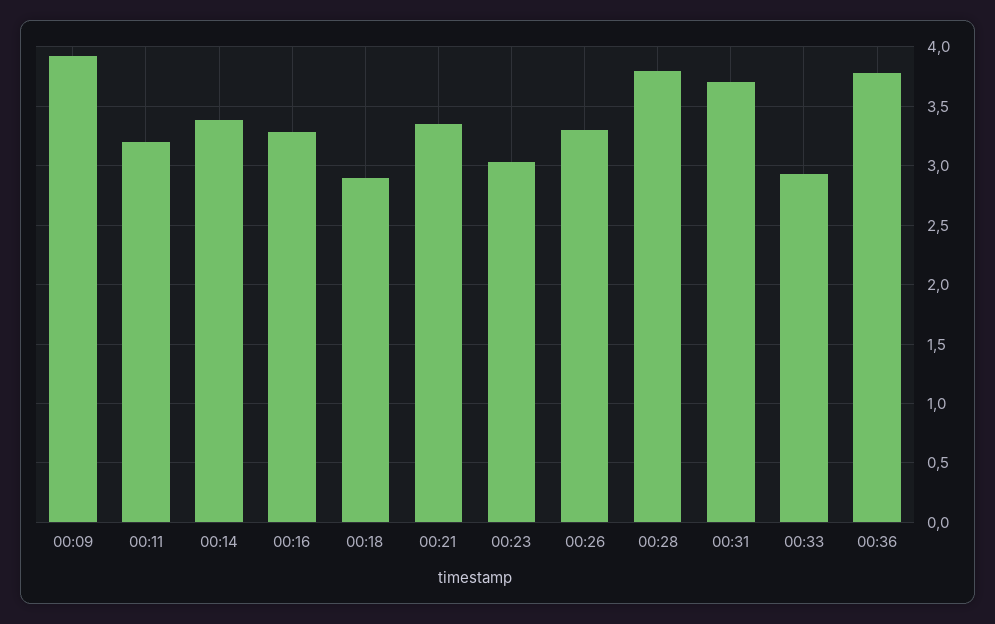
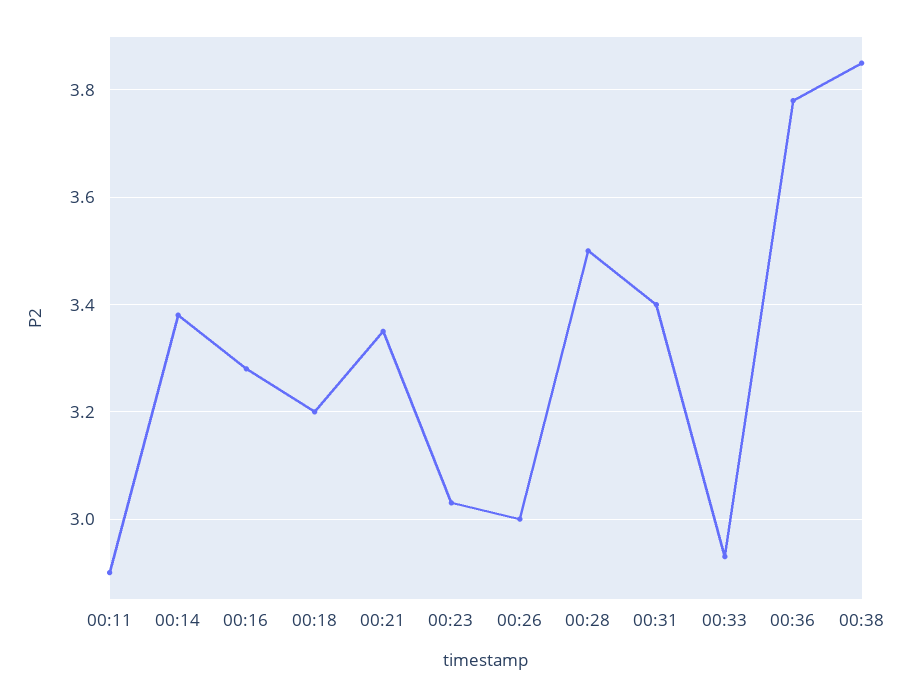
00:09: 3.9 -> none
00:11: 3.2 -> 2.9
00:18: 2.9 -> 3.2
00:26: 3.3 -> 3
00:28: 3.8 -> 3.5
00:31: 3.7 -> 3.4
00:38: none -> 3.85

